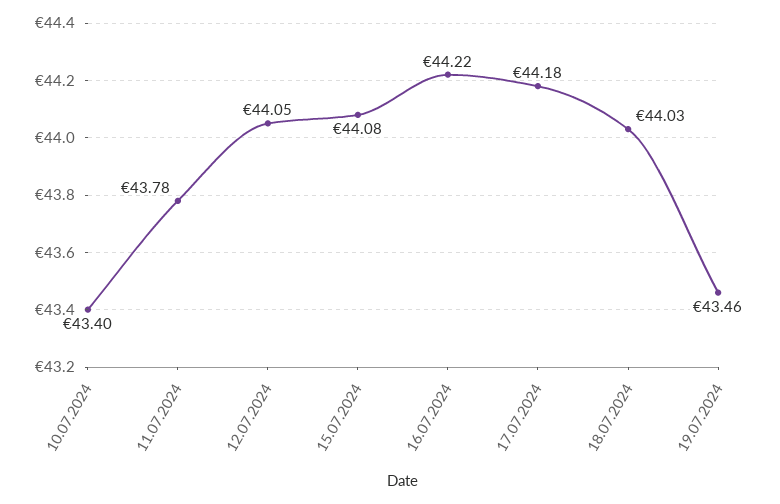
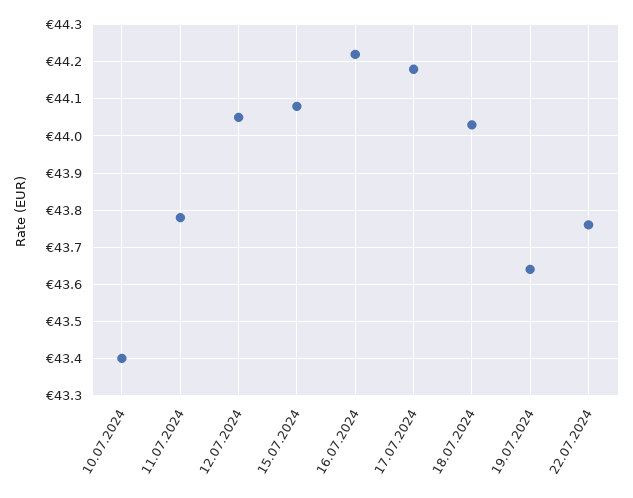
19.07.2024: 43.46 -> 43.65
22.07.2024: none -> 43.75

